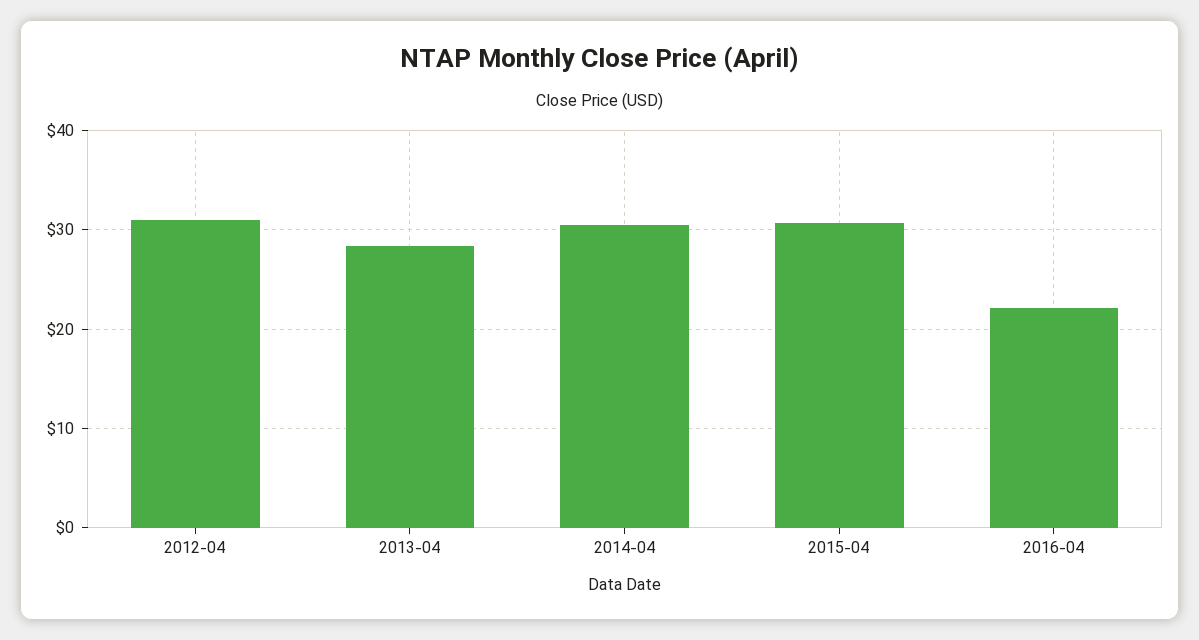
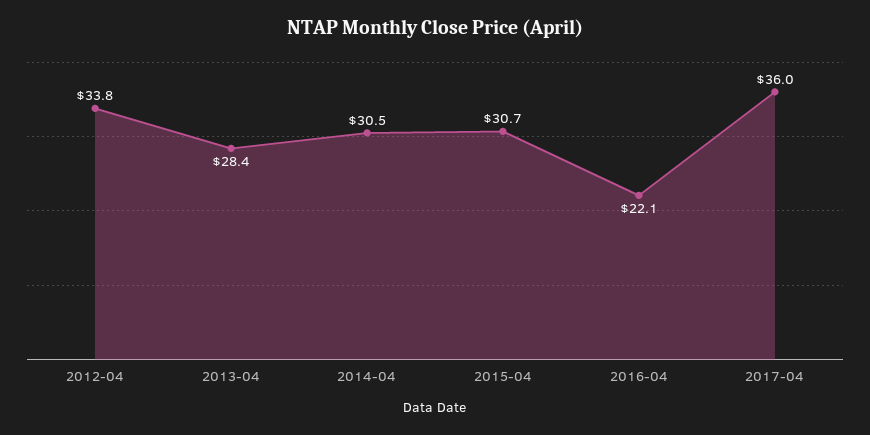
2012-04: 31 -> 33.8
2017-04: none -> 36

